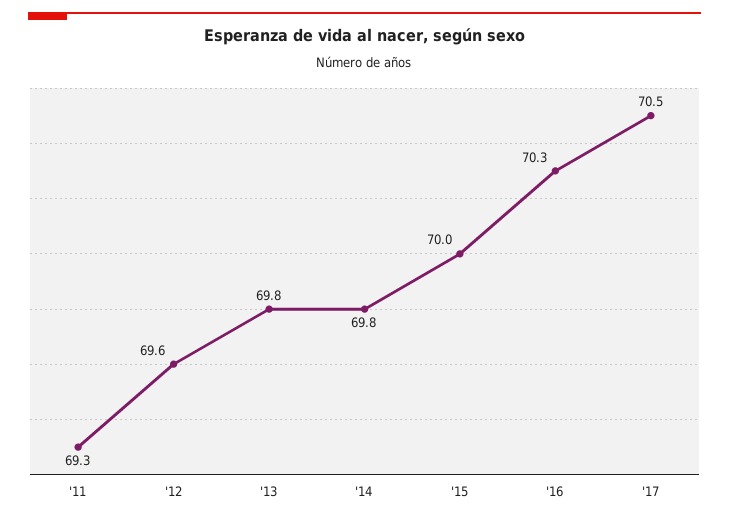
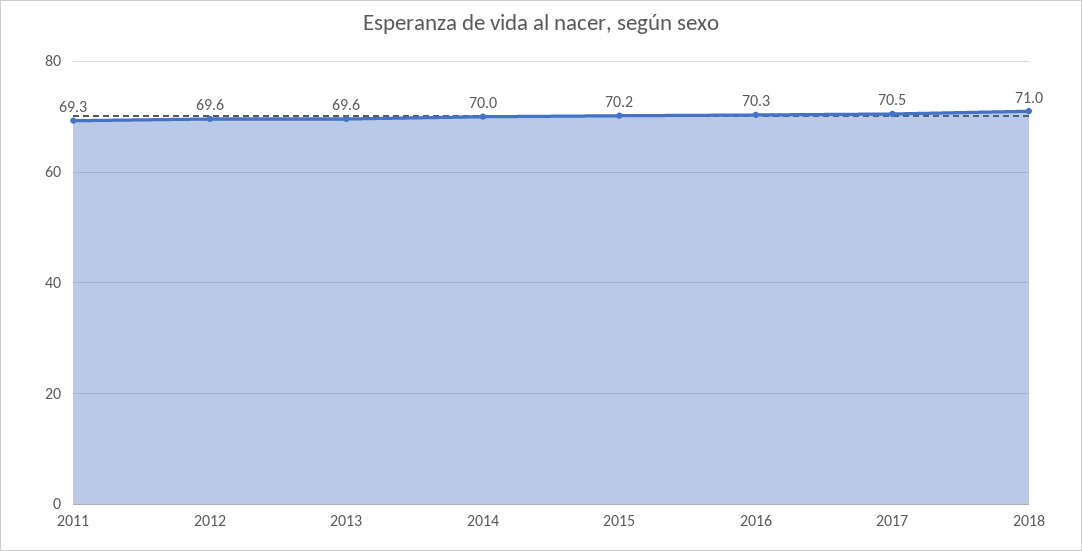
'13: 69.8 -> 69.6
'14: 69.8 -> 70
'15: 70 -> 70.2
2018: none -> 71

